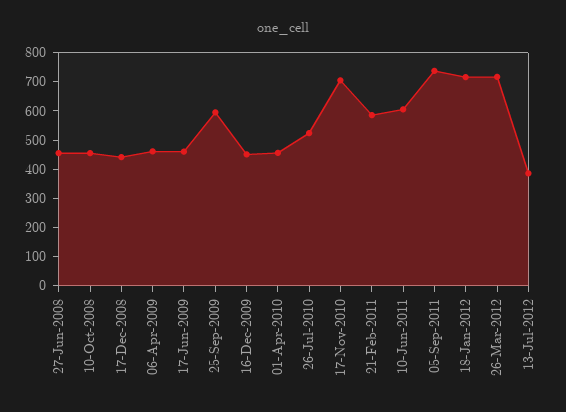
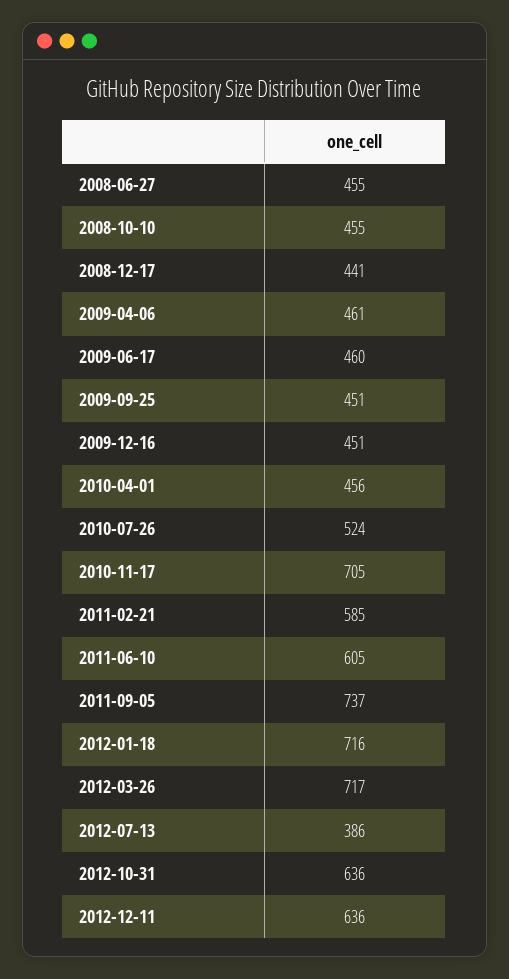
25-Sep-2009: 600 -> 451
2012-10-31: none -> 636
2012-12-11: none -> 636

